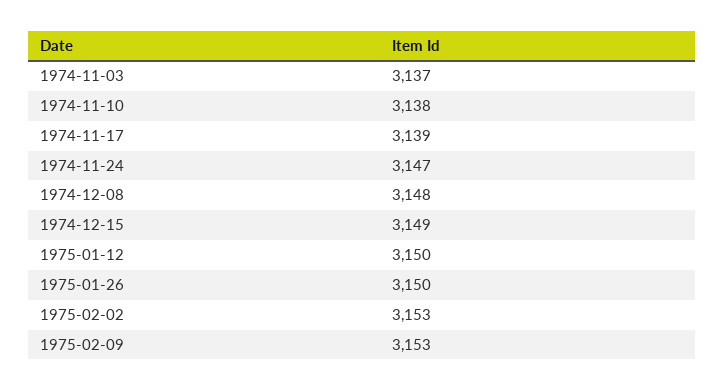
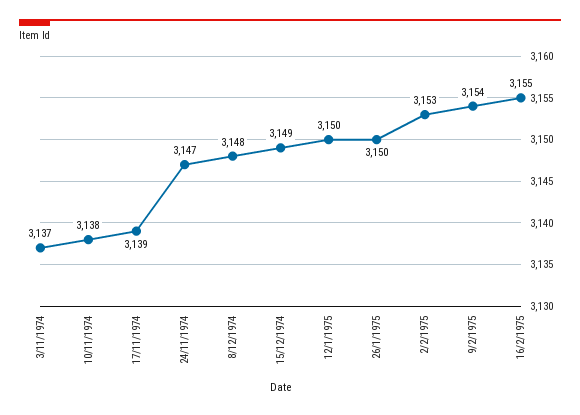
1975-02-09: 3153 -> 3154
16/2/1975: none -> 3155

